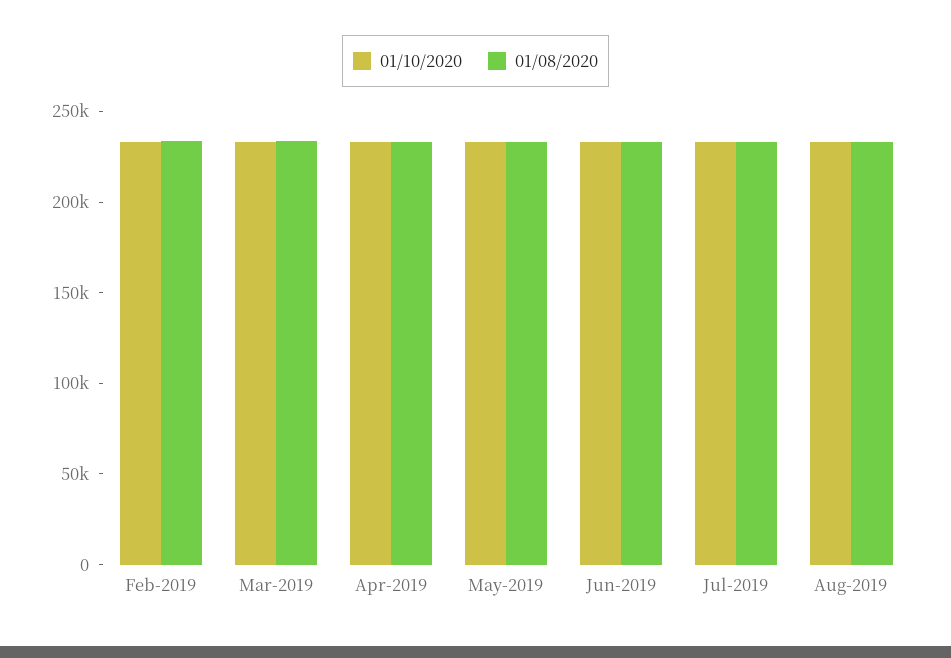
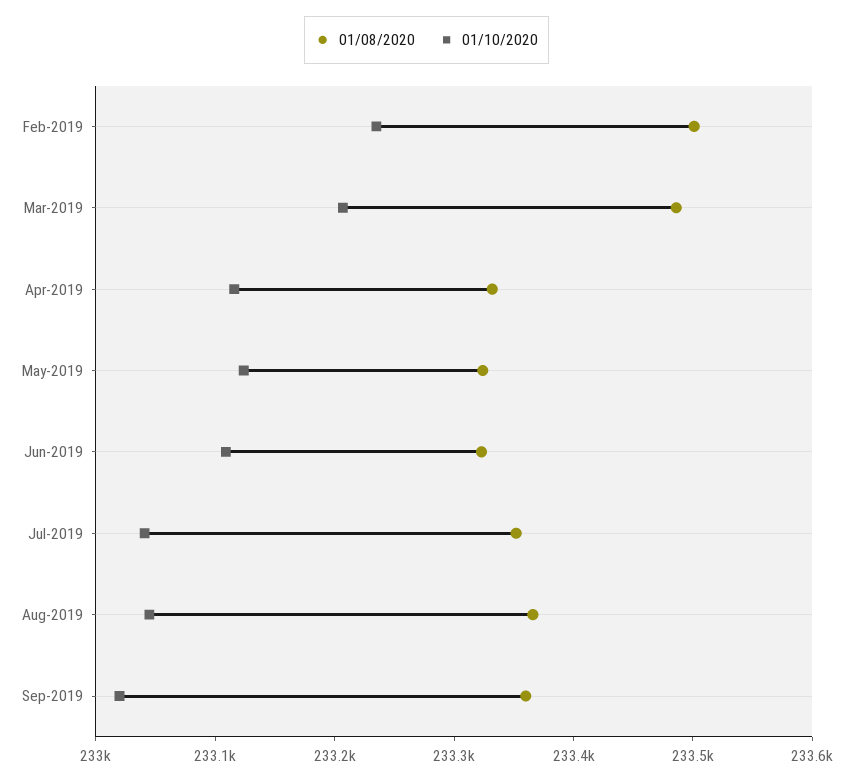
01/08/2020, Sep-2019: none -> 233360
01/10/2020, Sep-2019: none -> 233020

